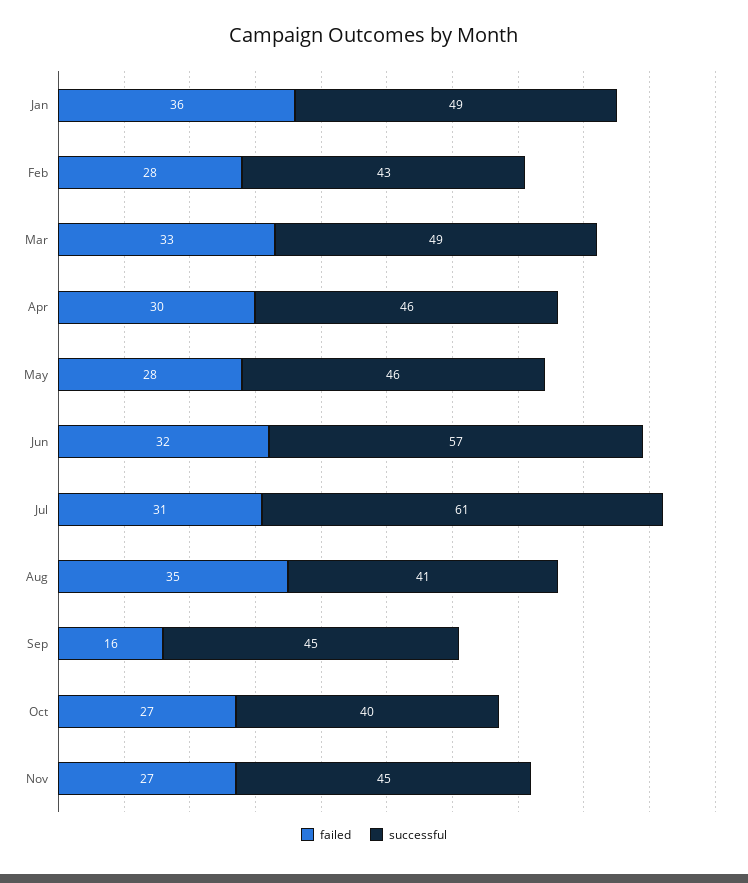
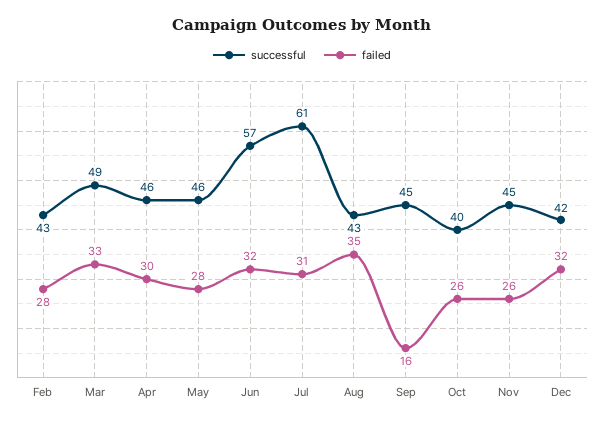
failed, Jan: 36 -> none
successful, Jan: 49 -> none
successful, Aug: 41 -> 43
failed, Oct: 27 -> 26
failed, Nov: 27 -> 26
successful, Dec: none -> 42
failed, Dec: none -> 32

